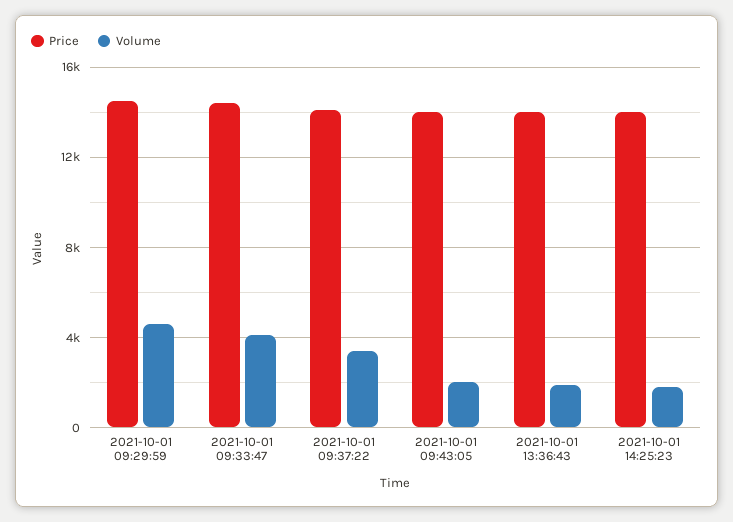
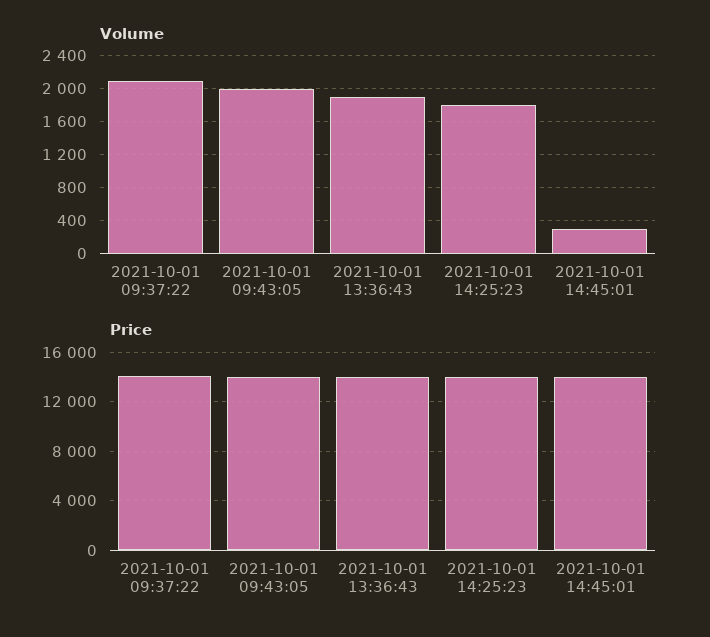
Price, 2021-10-01 09:29:59: 14500 -> none
Volume, 2021-10-01 09:29:59: 4500 -> none
Price, 2021-10-01 09:33:47: 14500 -> none
Volume, 2021-10-01 09:33:47: 4000 -> none
Volume, 2021-10-01 09:37:22: 3500 -> 2100
Volume, 2021-10-01 14:45:01: none -> 300
Price, 2021-10-01 14:45:01: none -> 14000

